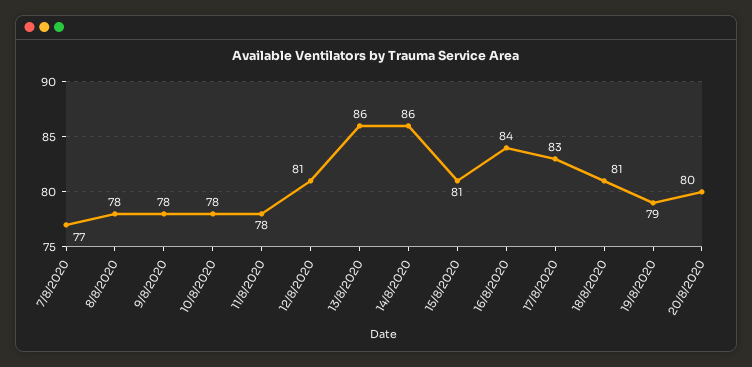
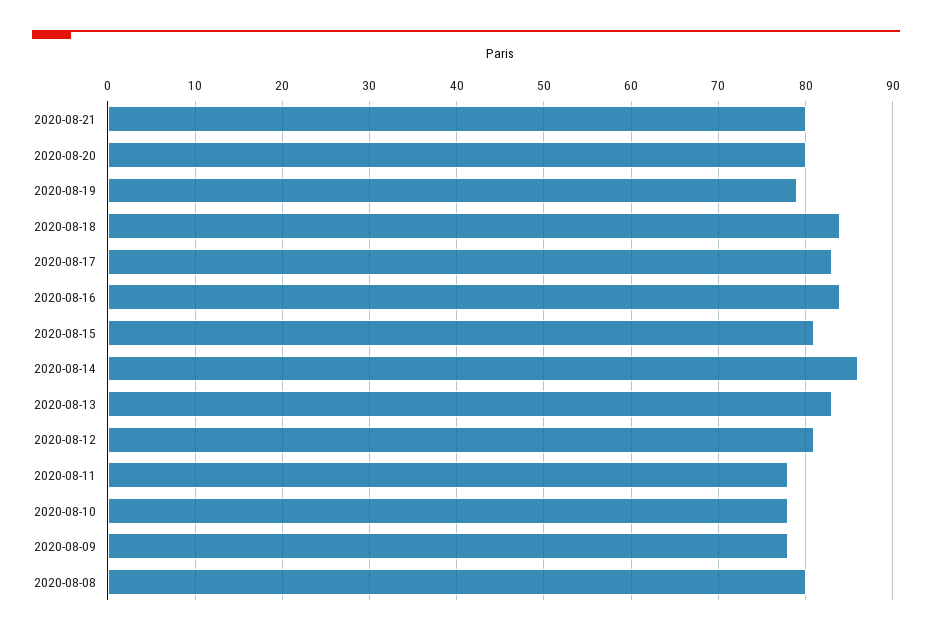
7/8/2020: 77 -> none
8/8/2020: 78 -> 80
13/8/2020: 86 -> 83
18/8/2020: 81 -> 84
2020-08-21: none -> 80

